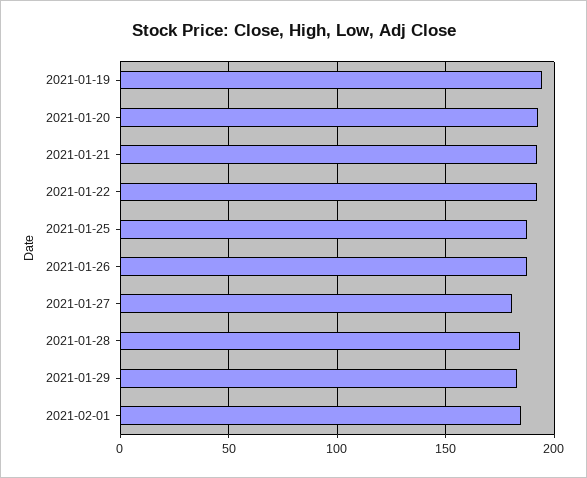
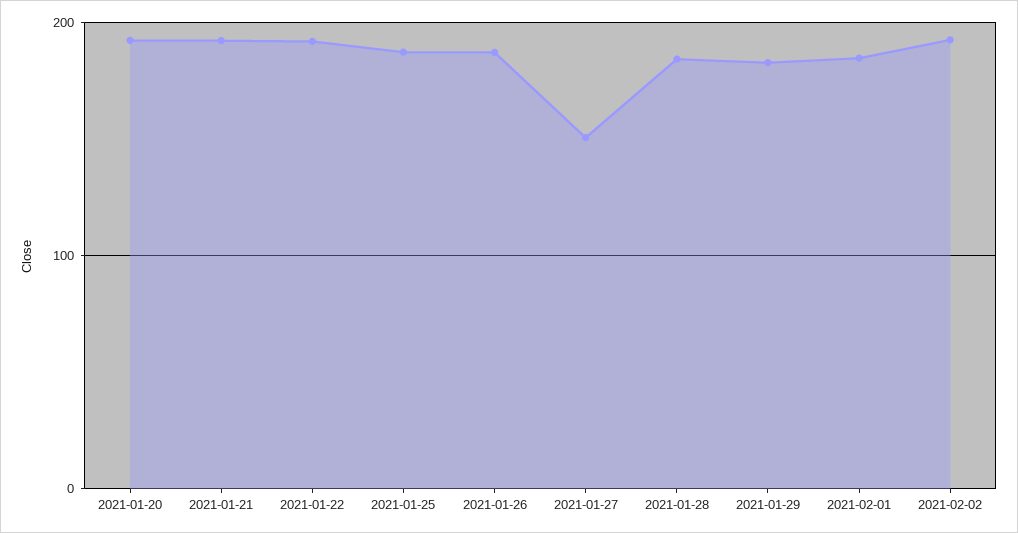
2021-01-19: 195 -> none
2021-01-27: 180 -> 150
2021-02-02: none -> 190

